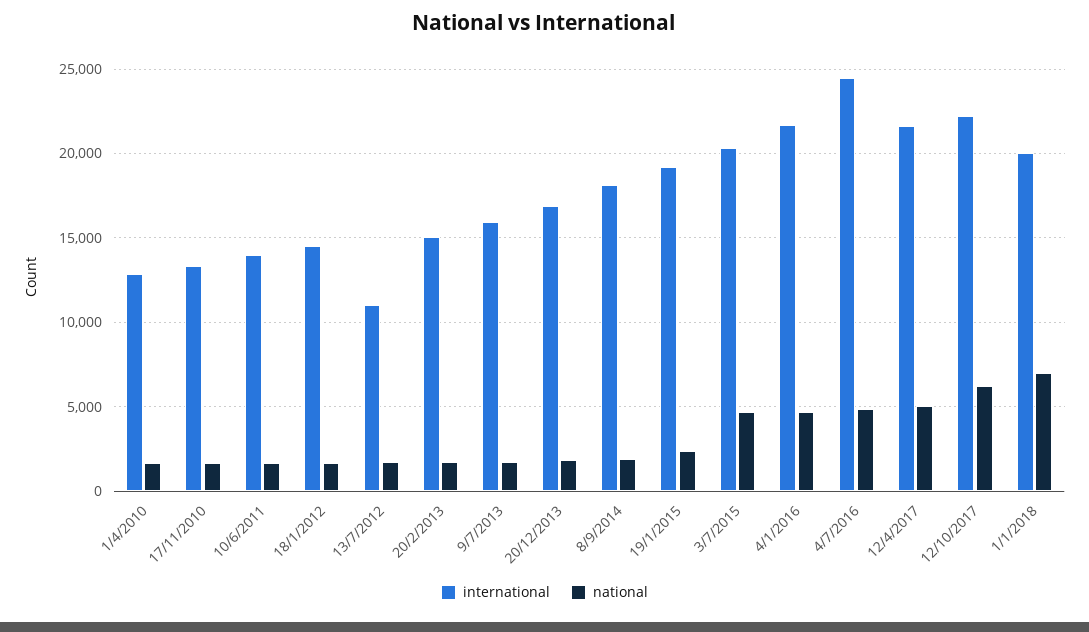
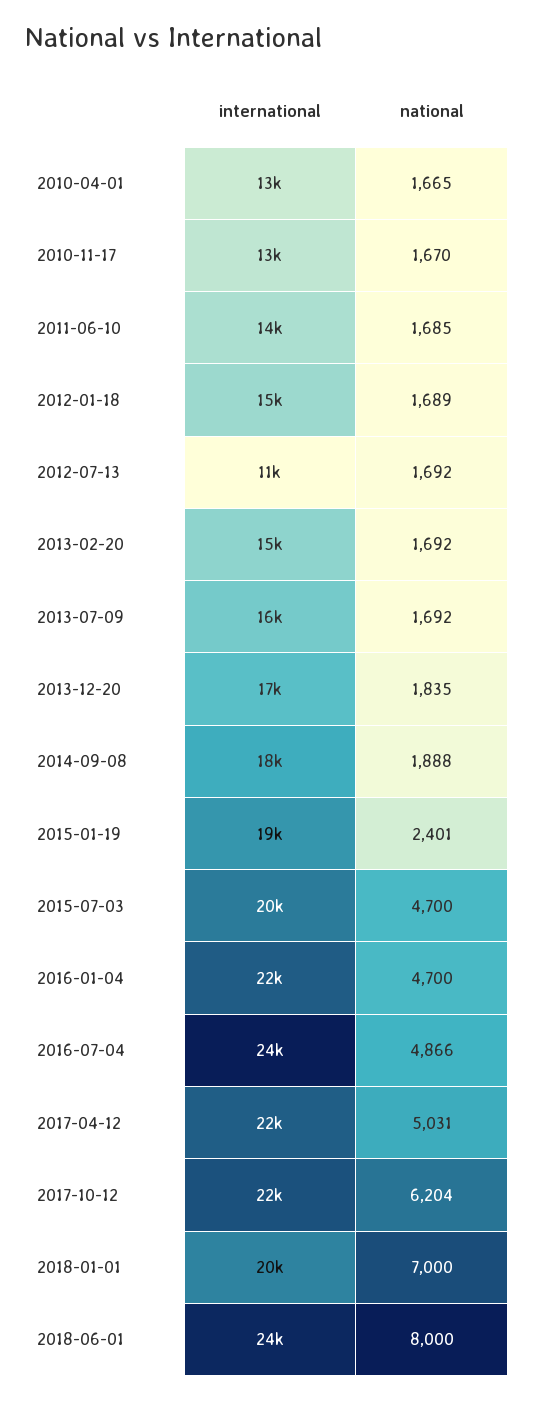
international, 2018-06-01: none -> 24000
national, 2018-06-01: none -> 8000

